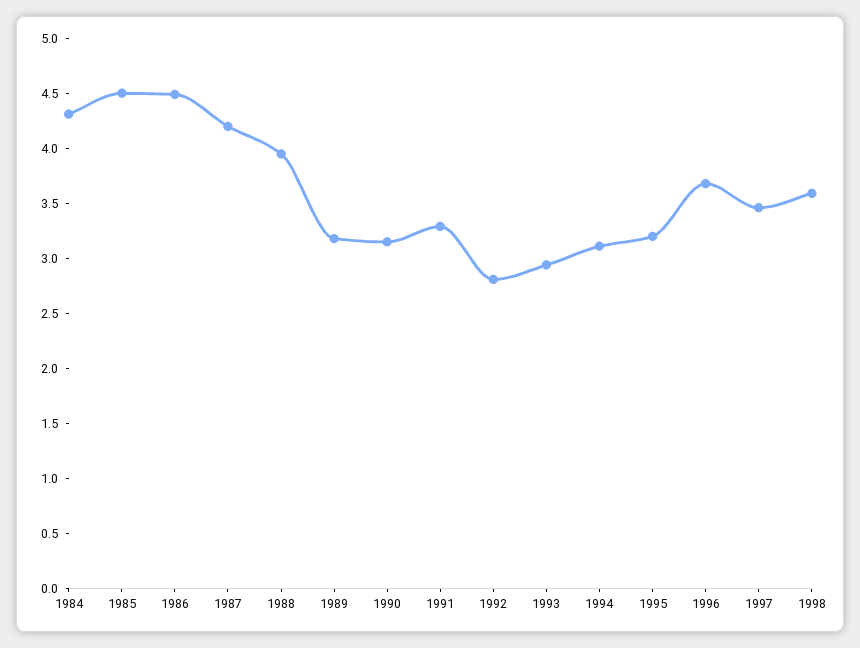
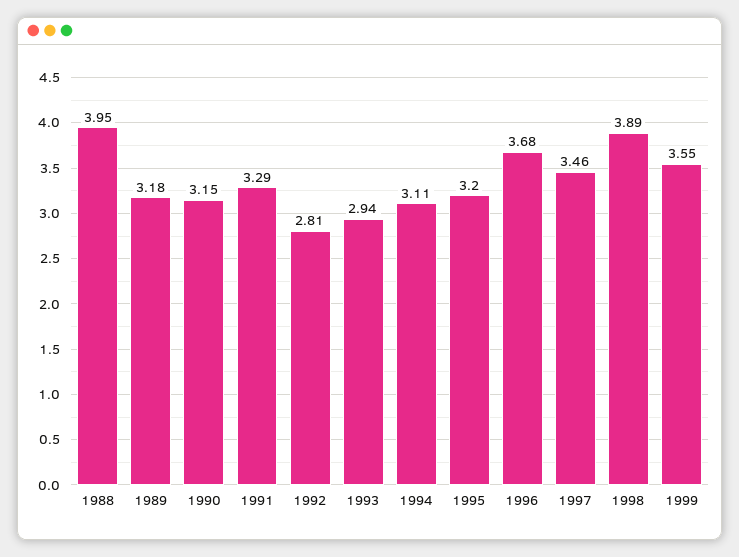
1984: 4.3 -> none
1985: 4.5 -> none
1986: 4.5 -> none
1987: 4.2 -> none
1998: 3.6 -> 3.89
1999: none -> 3.55

